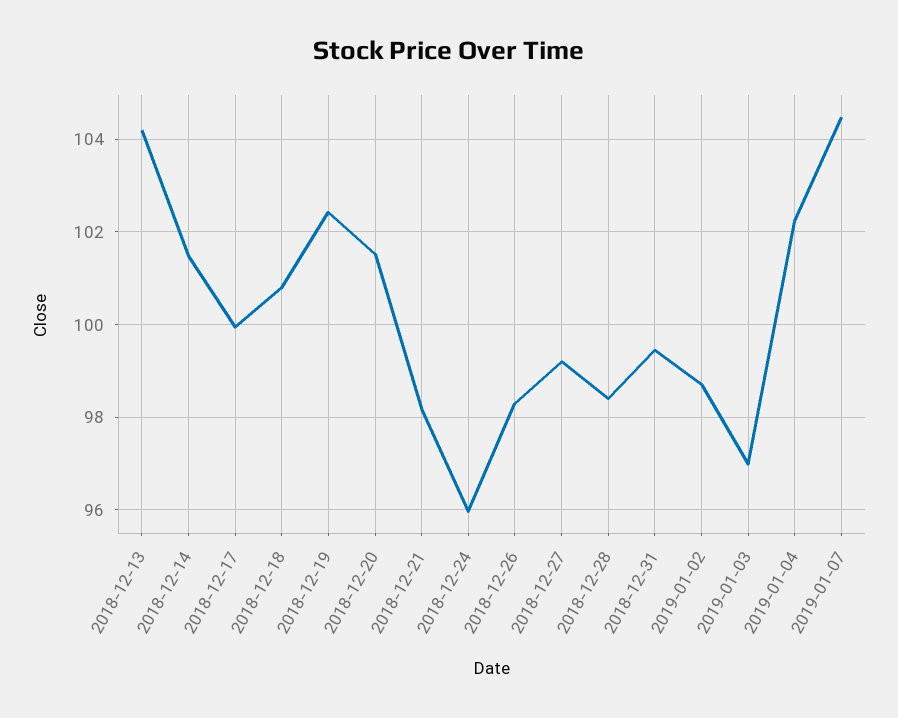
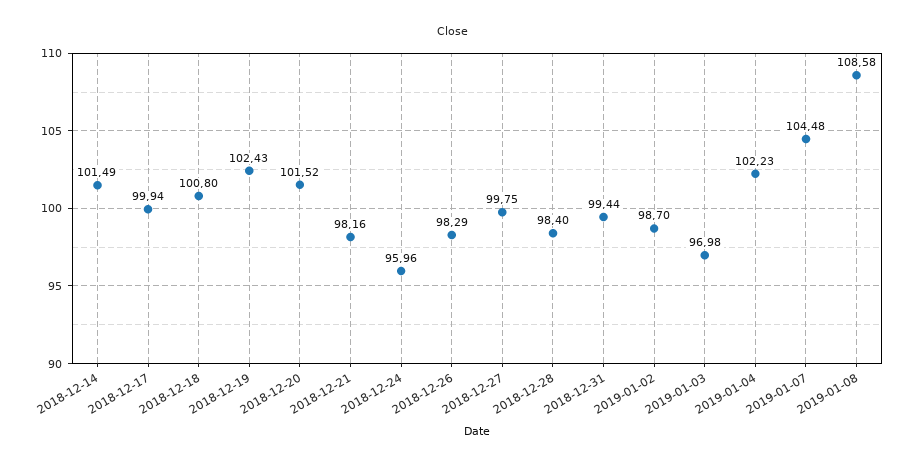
2018-12-13: 104.2 -> none
2018-12-27: 99.2 -> 99.75
2019-01-08: none -> 108.58

